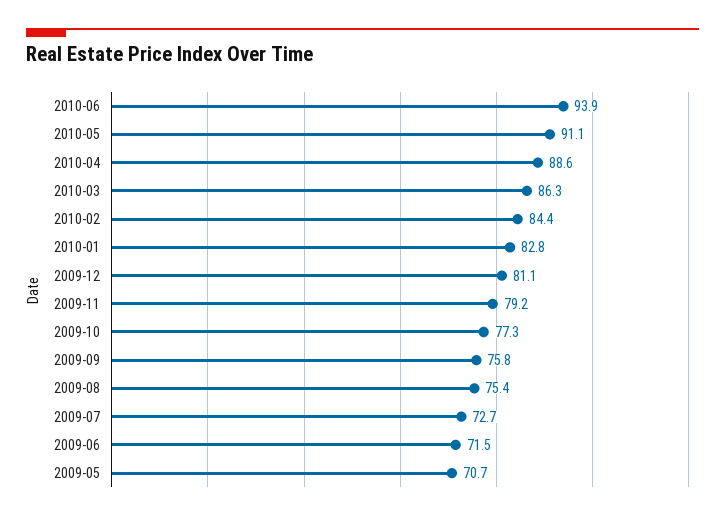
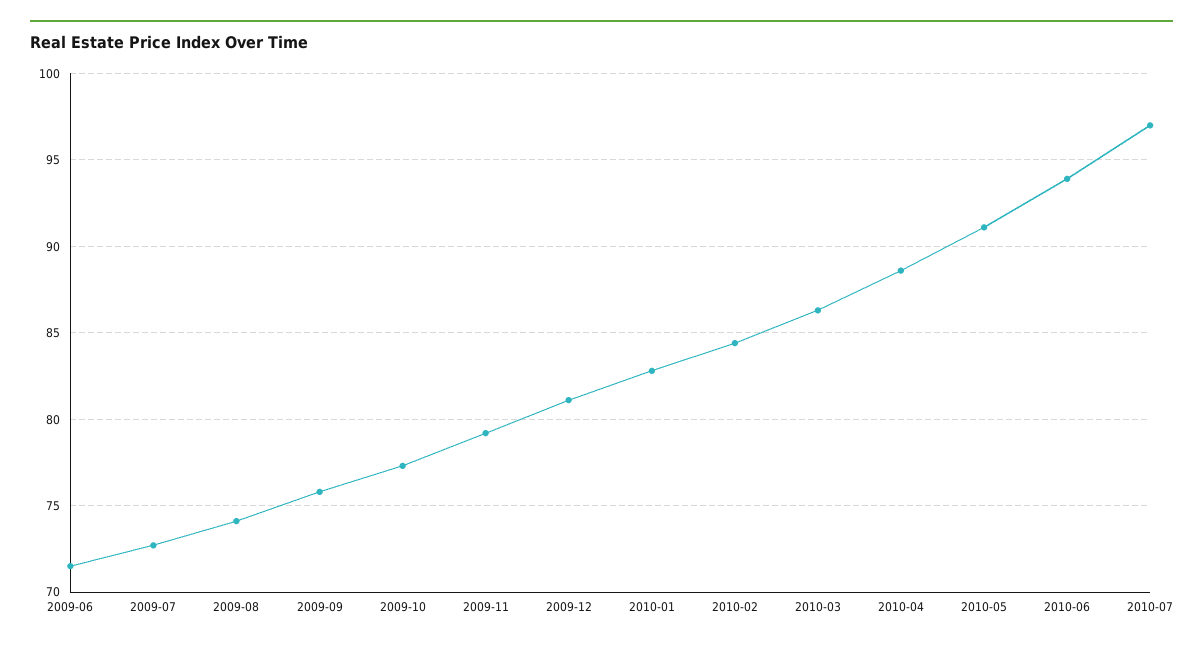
2009-08: 75.4 -> 74
2009-05: 70.7 -> none
2010-07: none -> 97

